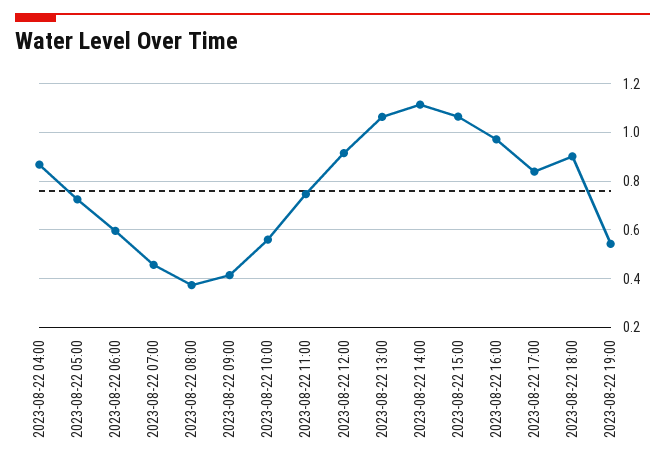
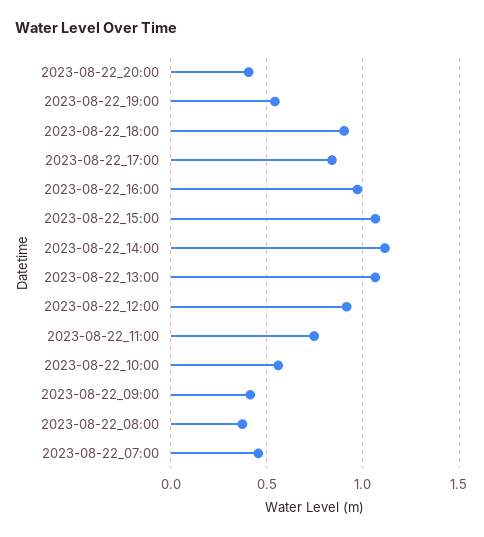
2023-08-22 04:00: 0.875 -> none
2023-08-22 05:00: 0.725 -> none
2023-08-22 06:00: 0.6 -> none
2023-08-22_20:00: none -> 0.4

